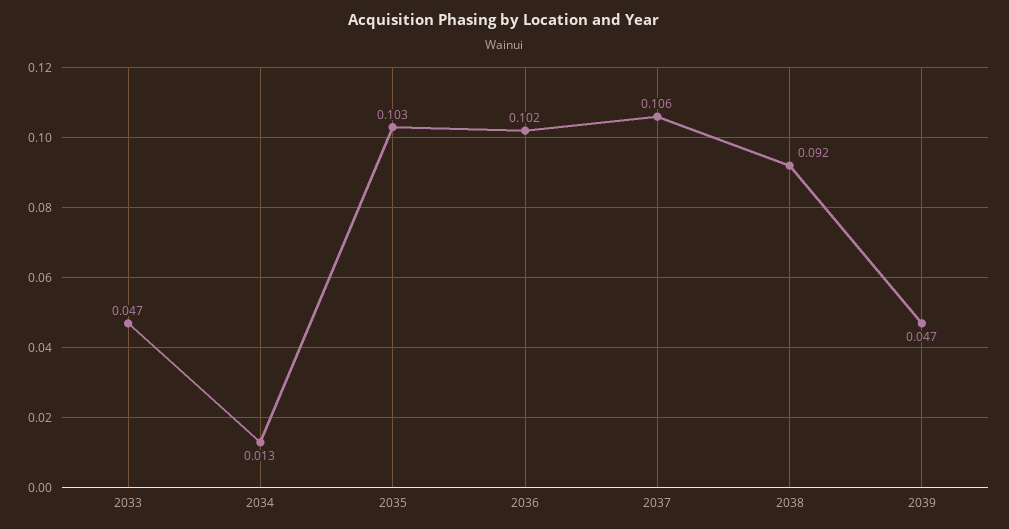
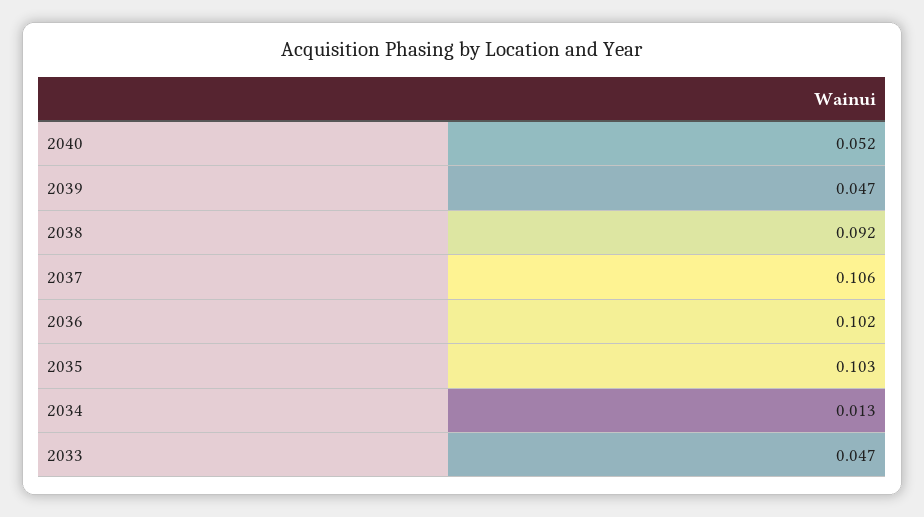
2040: none -> 0.052

